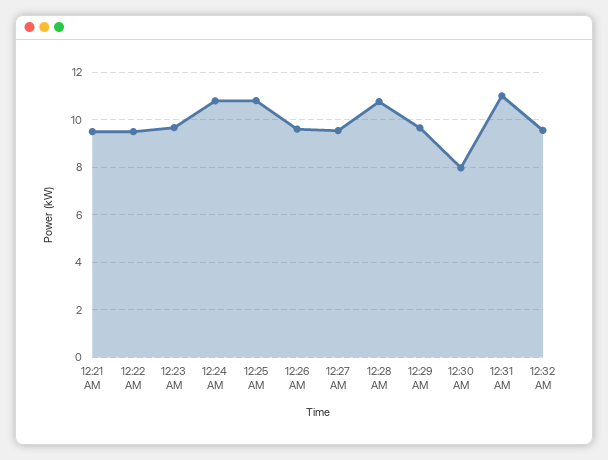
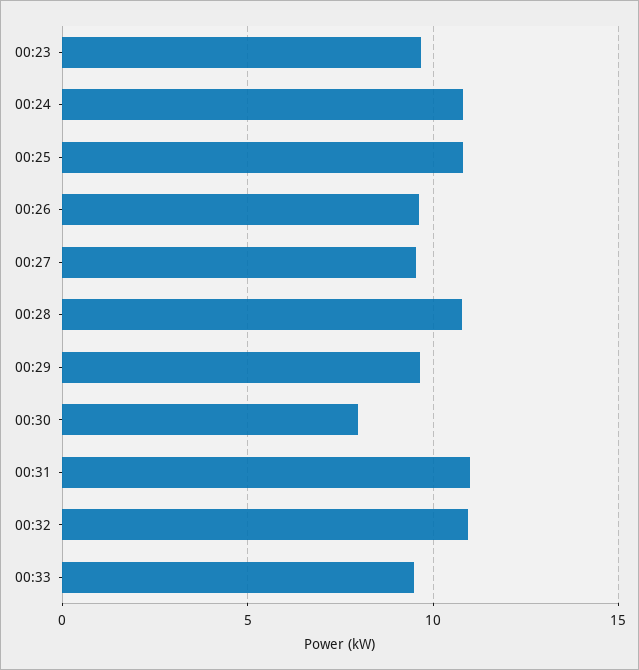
12:21 AM: 9.5 -> none
12:22 AM: 9.5 -> none
12:32 AM: 9.5 -> 11
00:33: none -> 9.5

